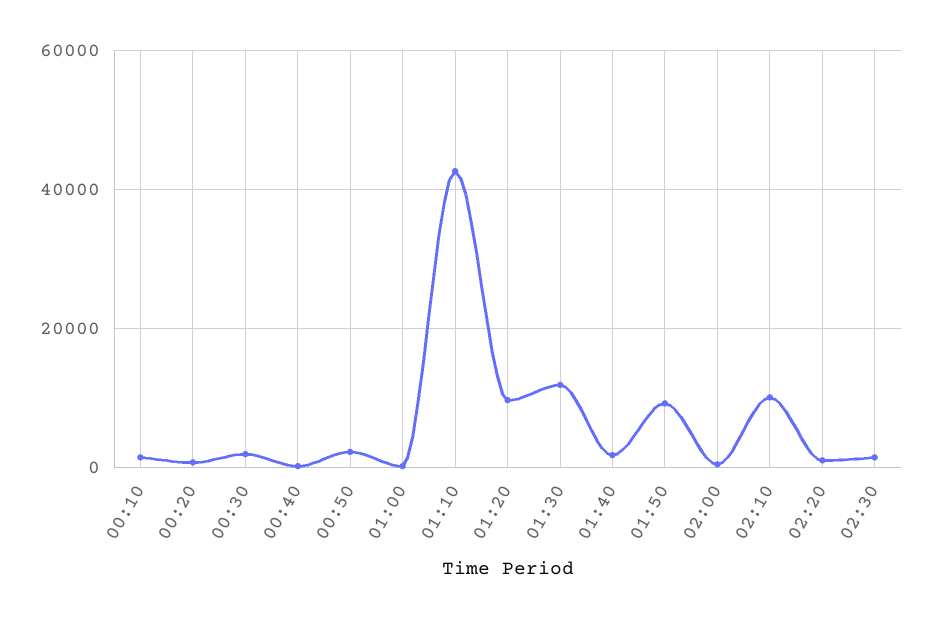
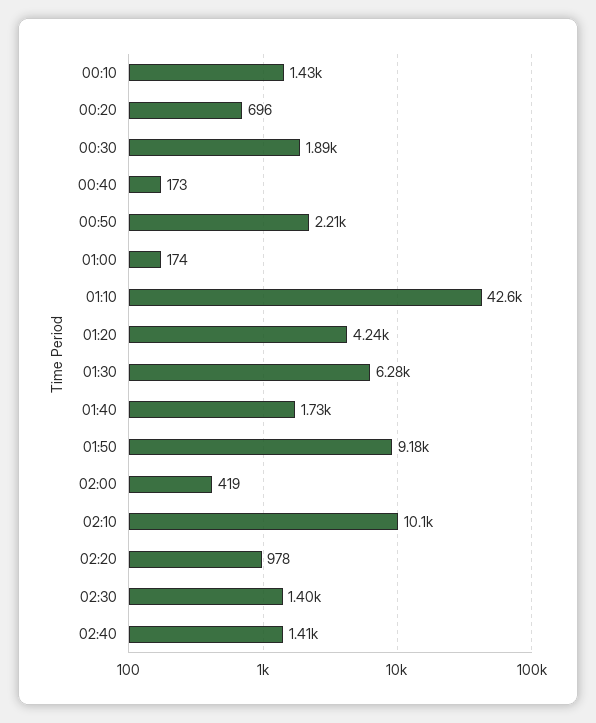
01:20: 10000 -> 4240
01:30: 12000 -> 6280
02:40: none -> 1410

